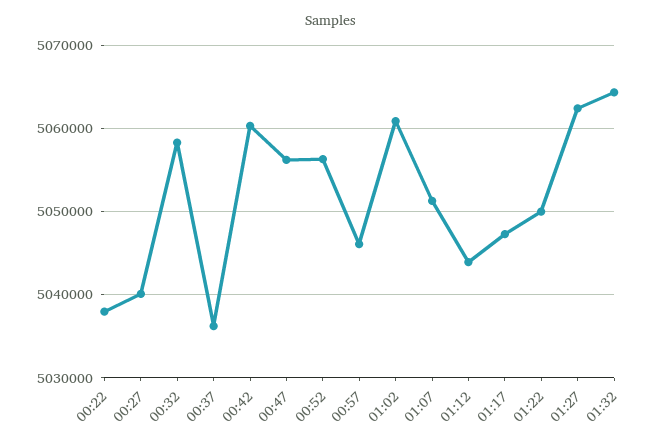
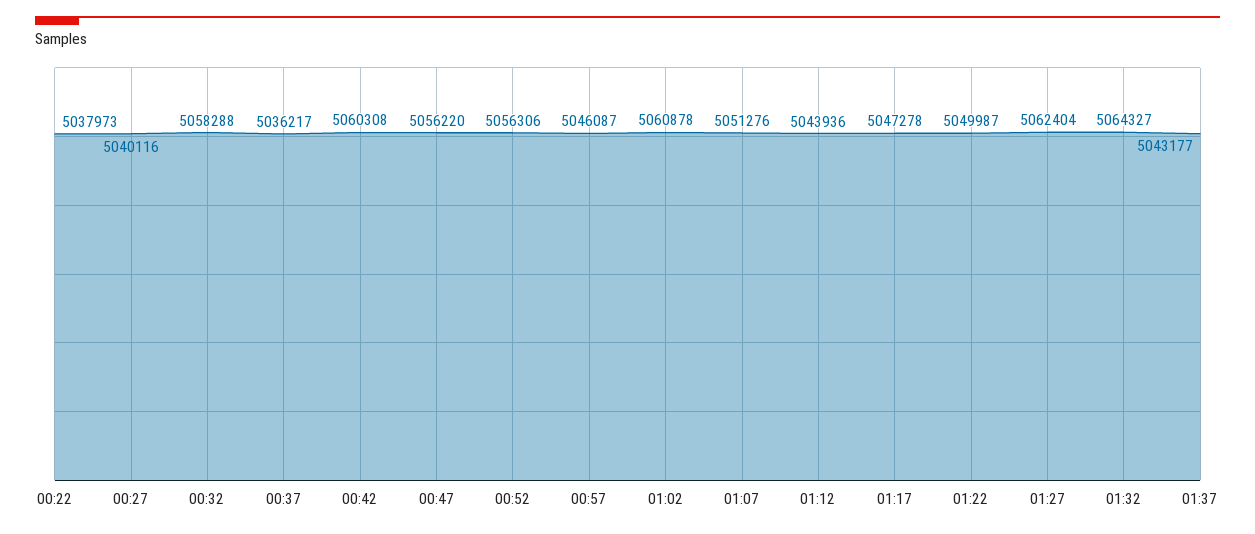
01:37: none -> 5043177

